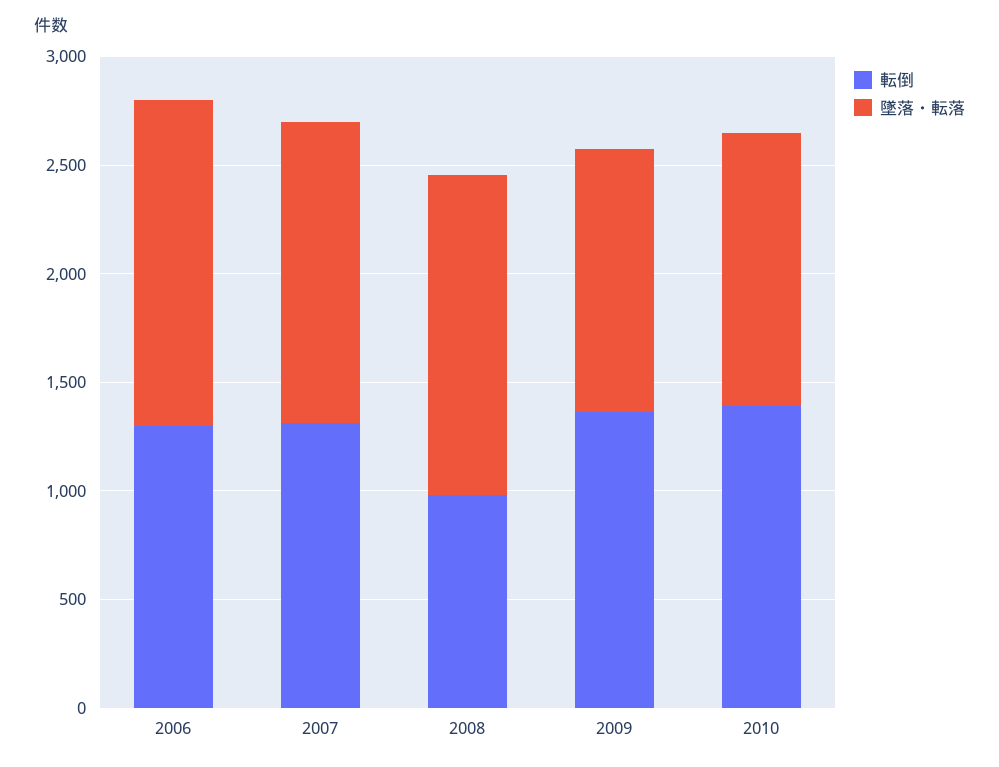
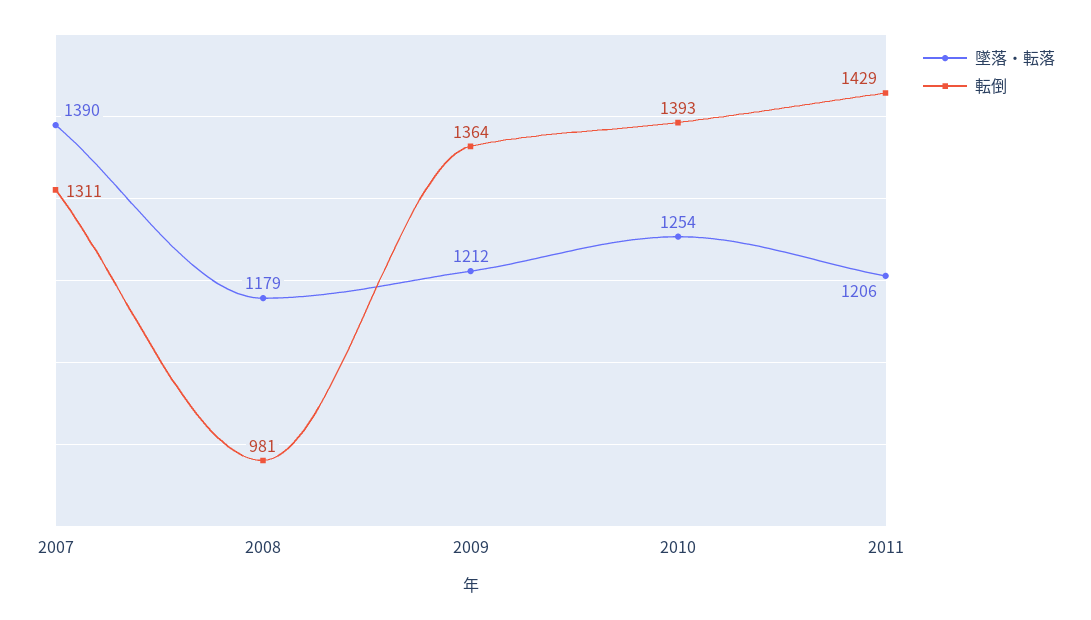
転倒, 2006: 1300 -> none
墜落・転落, 2006: 1500 -> none
墜落・転落, 2008: 1500 -> 1179
墜落・転落, 2011: none -> 1206
転倒, 2011: none -> 1429

